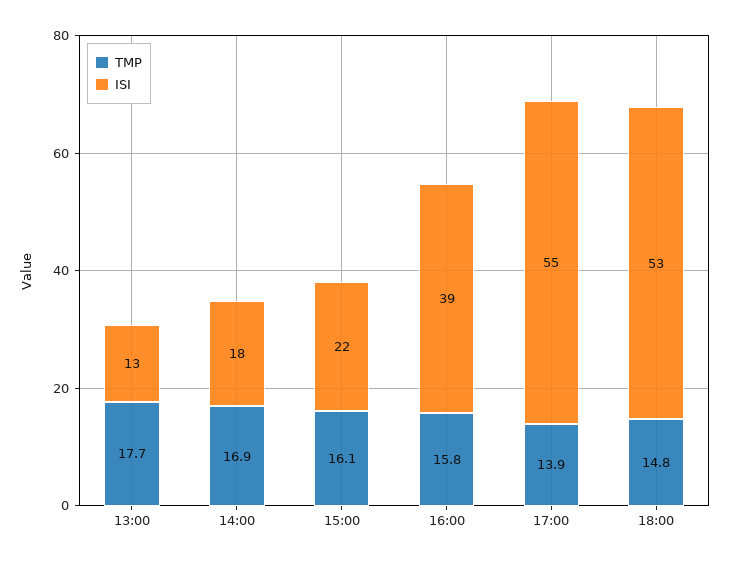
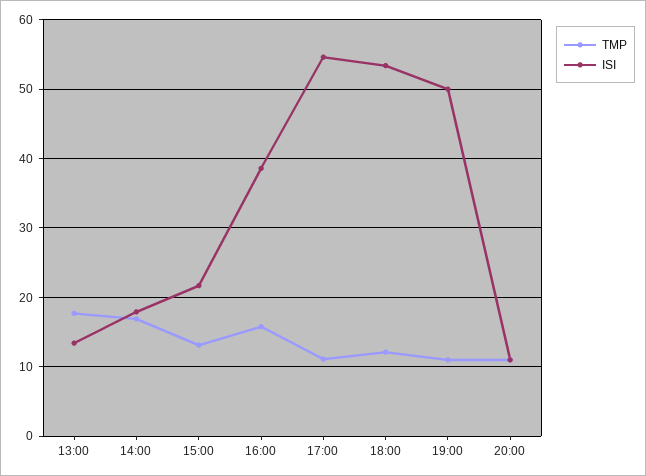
TMP, 15:00: 16.1 -> 13
TMP, 17:00: 13.9 -> 11
TMP, 18:00: 14.8 -> 12
TMP, 19:00: none -> 11
ISI, 19:00: none -> 50
TMP, 20:00: none -> 11
ISI, 20:00: none -> 11

